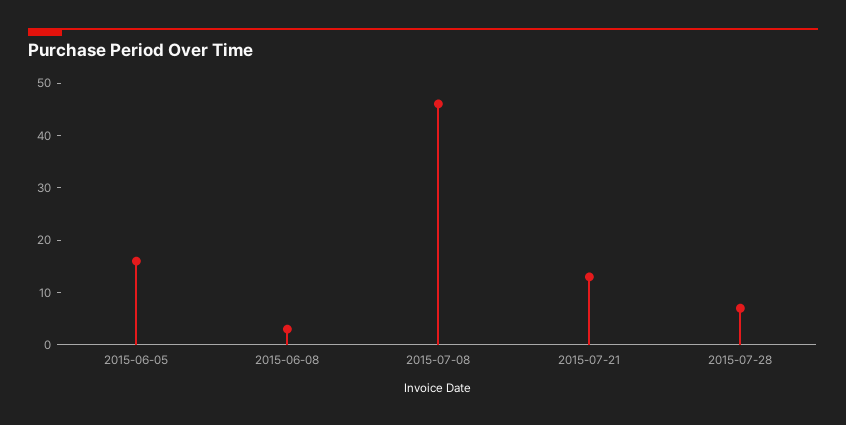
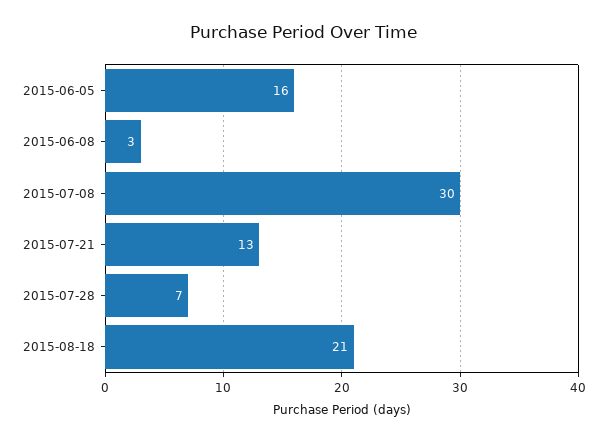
2015-07-08: 45 -> 30
2015-08-18: none -> 21

